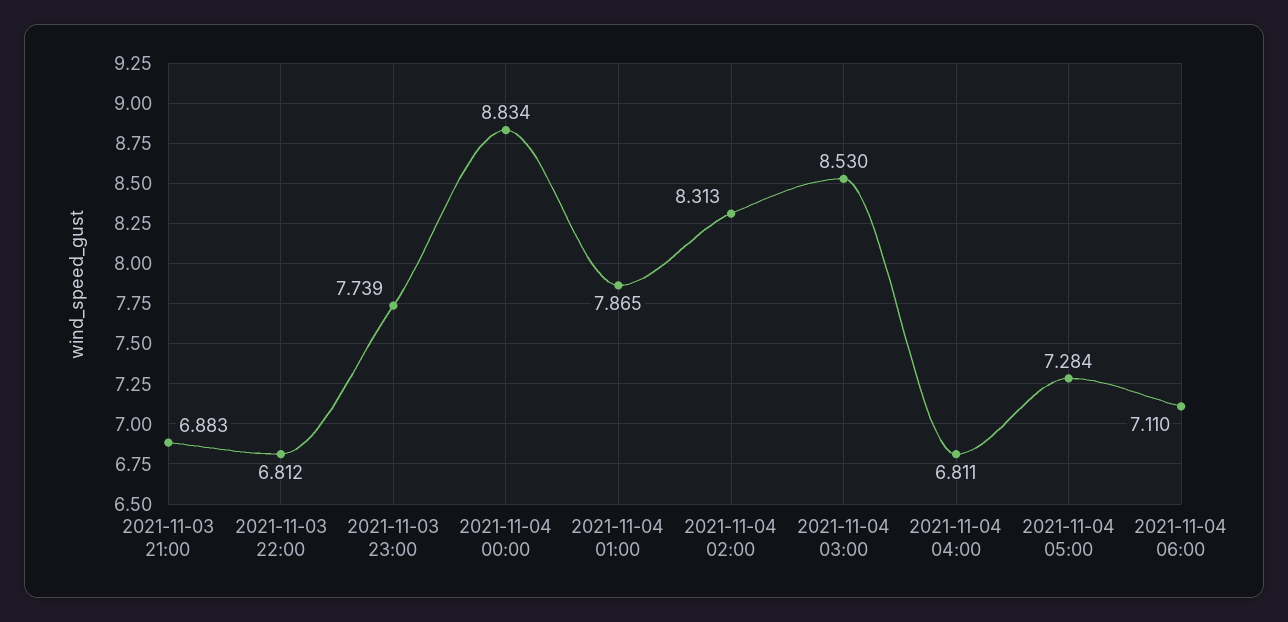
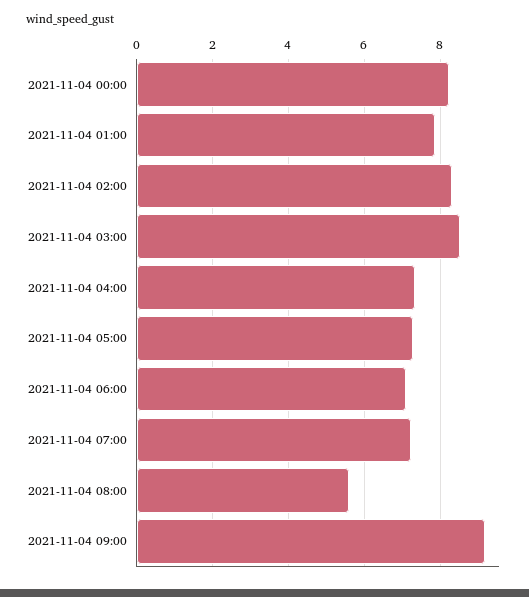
2021-11-03 21:00: 6.883 -> none
2021-11-03 22:00: 6.812 -> none
2021-11-03 23:00: 7.739 -> none
2021-11-04 00:00: 8.834 -> 8.2
2021-11-04 04:00: 6.811 -> 7.4
2021-11-04 07:00: none -> 7.2
2021-11-04 08:00: none -> 5.6
2021-11-04 09:00: none -> 9.2

